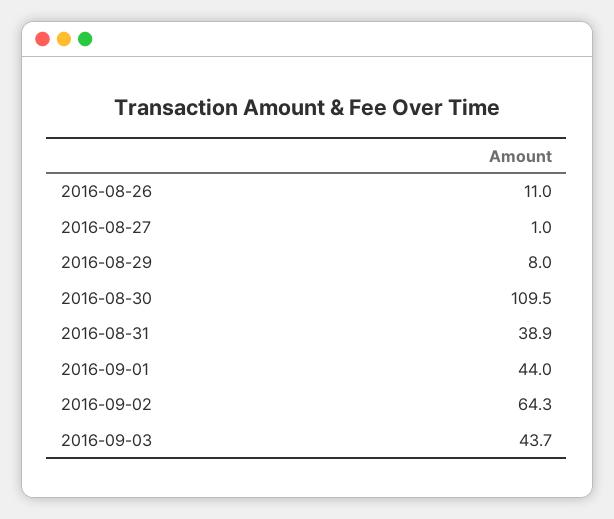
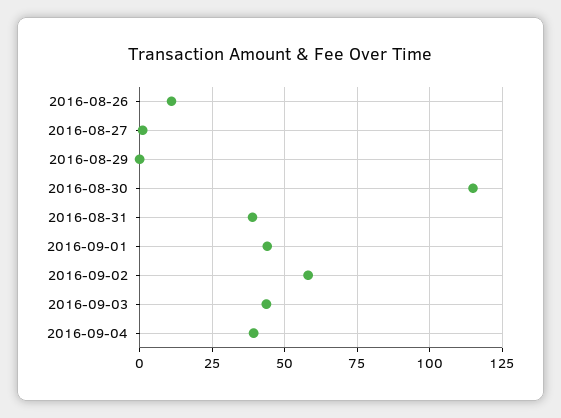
2016-08-29: 8 -> 0
2016-08-30: 109.5 -> 115
2016-09-02: 64.3 -> 57.5
2016-09-04: none -> 40

